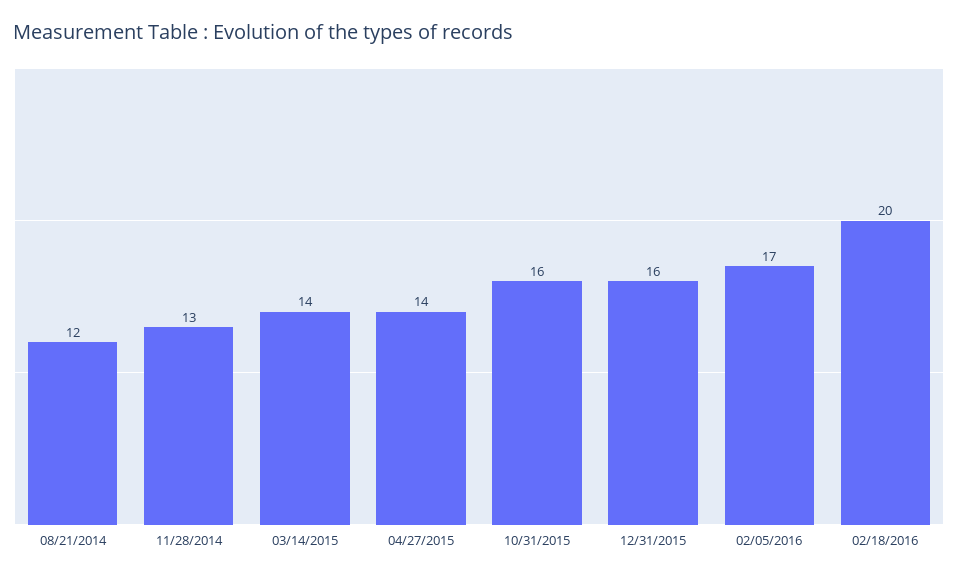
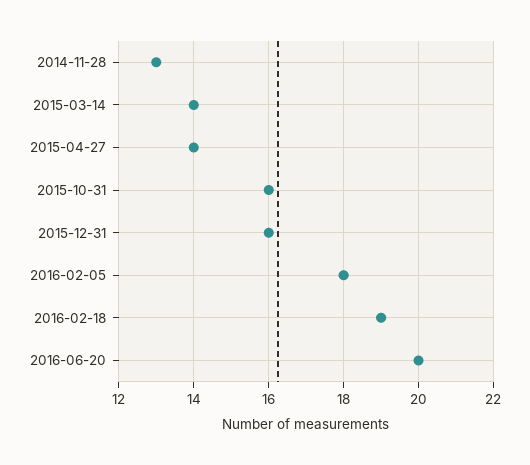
08/21/2014: 12 -> none
02/05/2016: 17 -> 18
02/18/2016: 20 -> 19
2016-06-20: none -> 20

